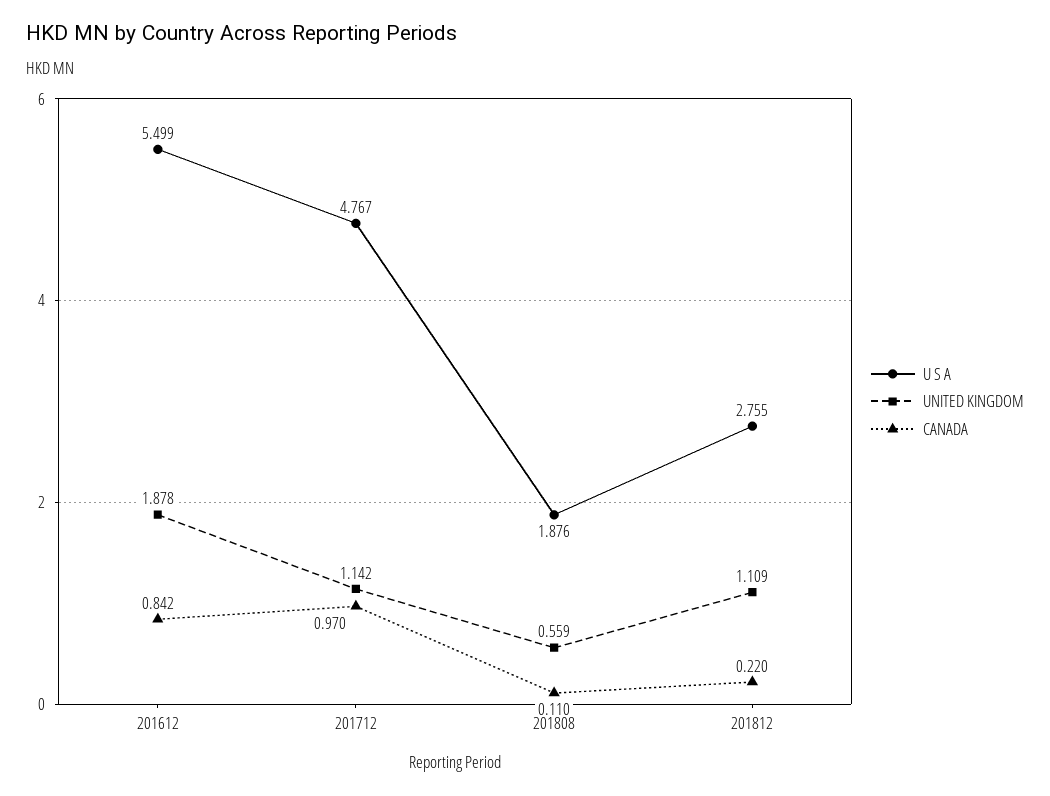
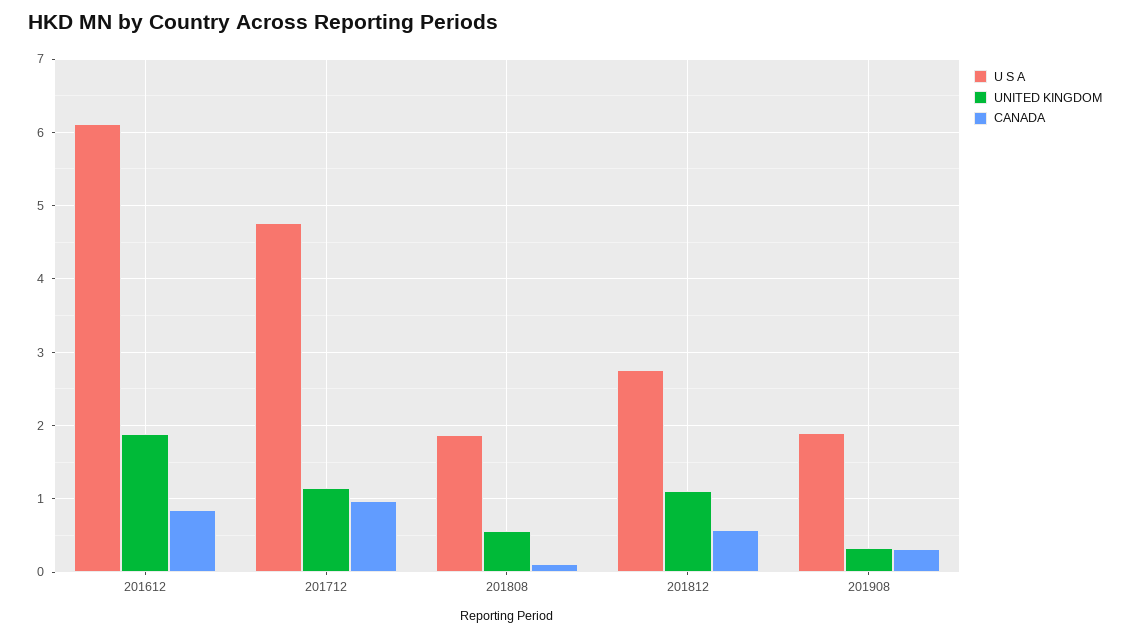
U S A, 201612: 5.499 -> 6.1
CANADA, 201812: 0.22 -> 0.6
U S A, 201908: none -> 1.9
UNITED KINGDOM, 201908: none -> 0.3
CANADA, 201908: none -> 0.3

